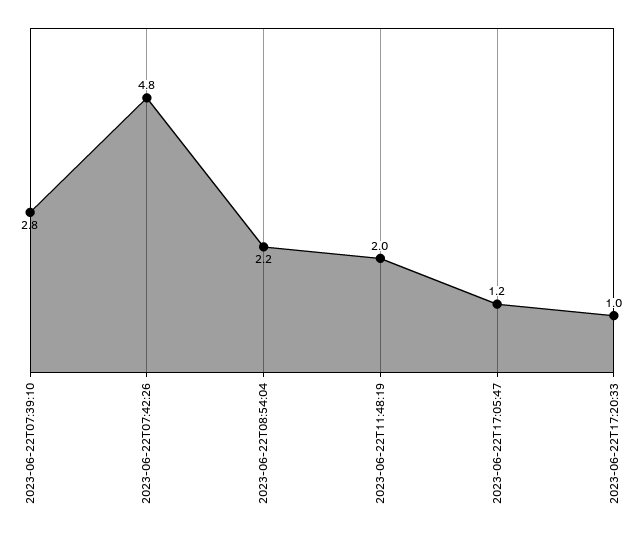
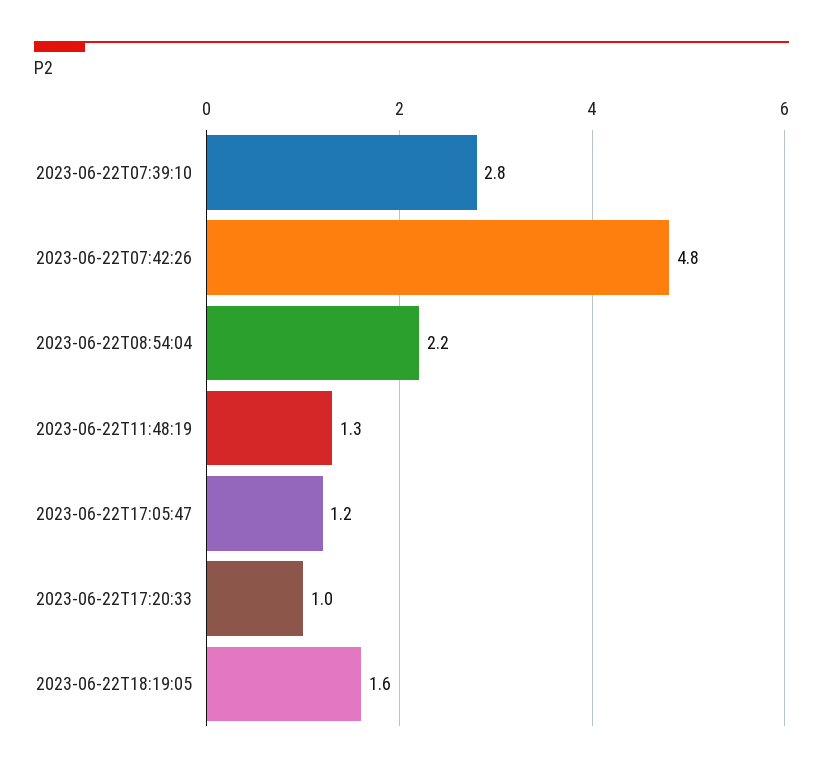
2023-06-22T11:48:19: 2 -> 1.3
2023-06-22T18:19:05: none -> 1.6

